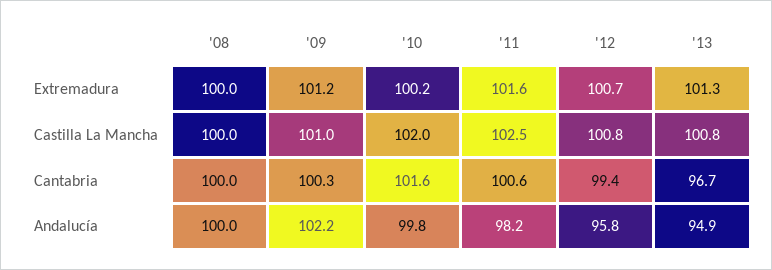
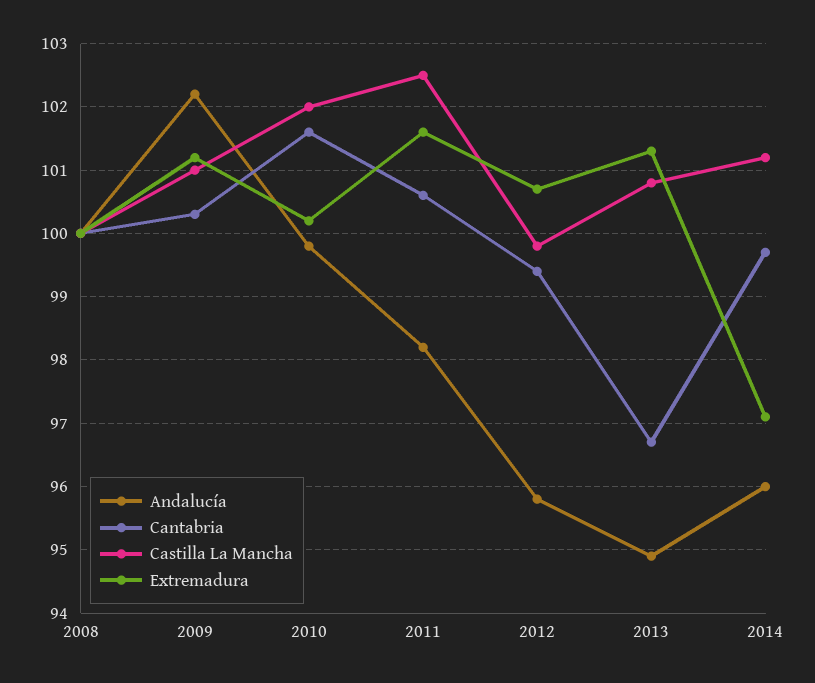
Castilla La Mancha, '12: 100.8 -> 99.8
Andalucía, 2014: none -> 96
Cantabria, 2014: none -> 99.7
Castilla La Mancha, 2014: none -> 101.2
Extremadura, 2014: none -> 97.1

